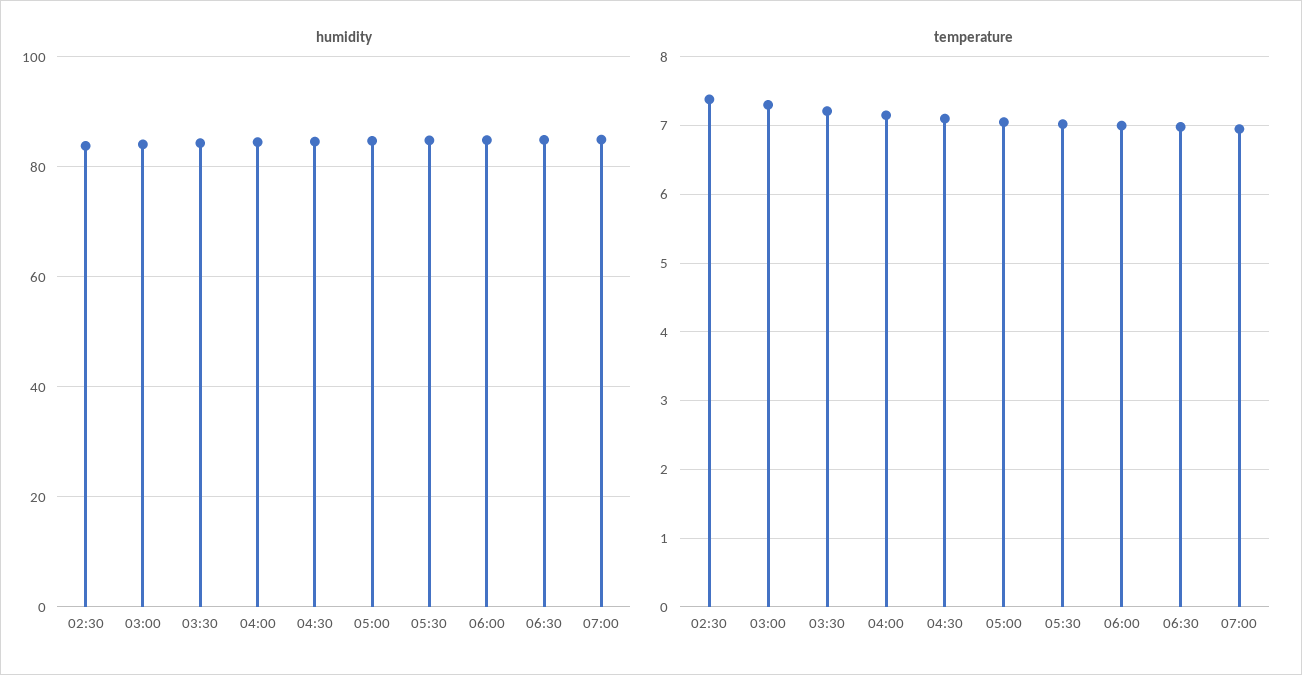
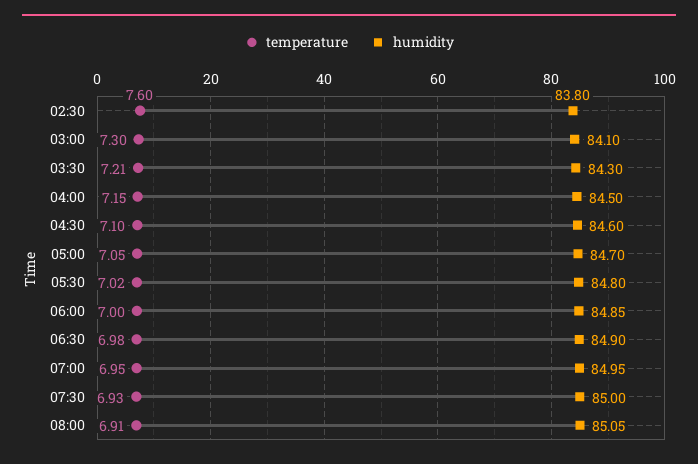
temperature, 02:30: 7.4 -> 7.6
temperature, 07:30: none -> 6.93
humidity, 07:30: none -> 85
temperature, 08:00: none -> 6.91
humidity, 08:00: none -> 85.05

